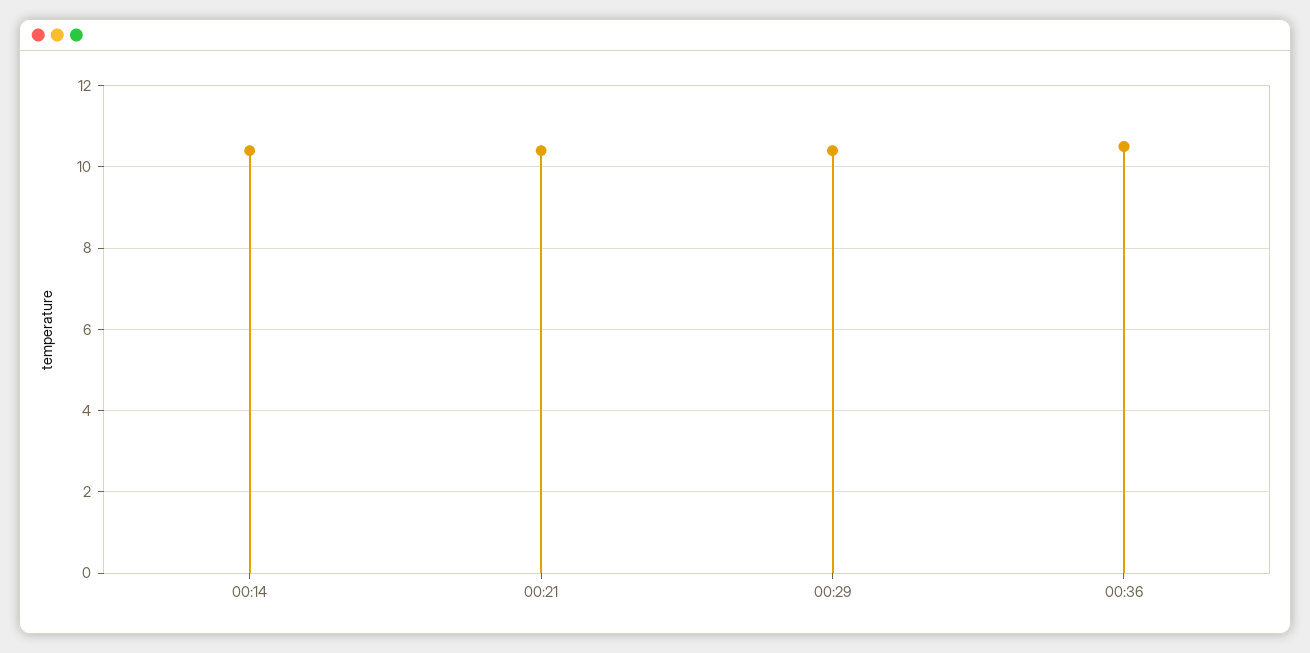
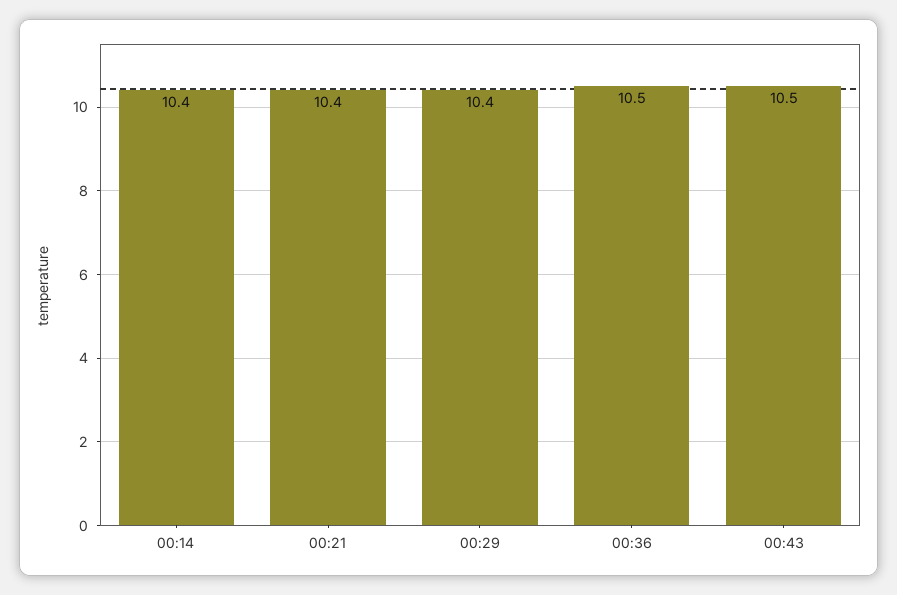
00:43: none -> 10.5

